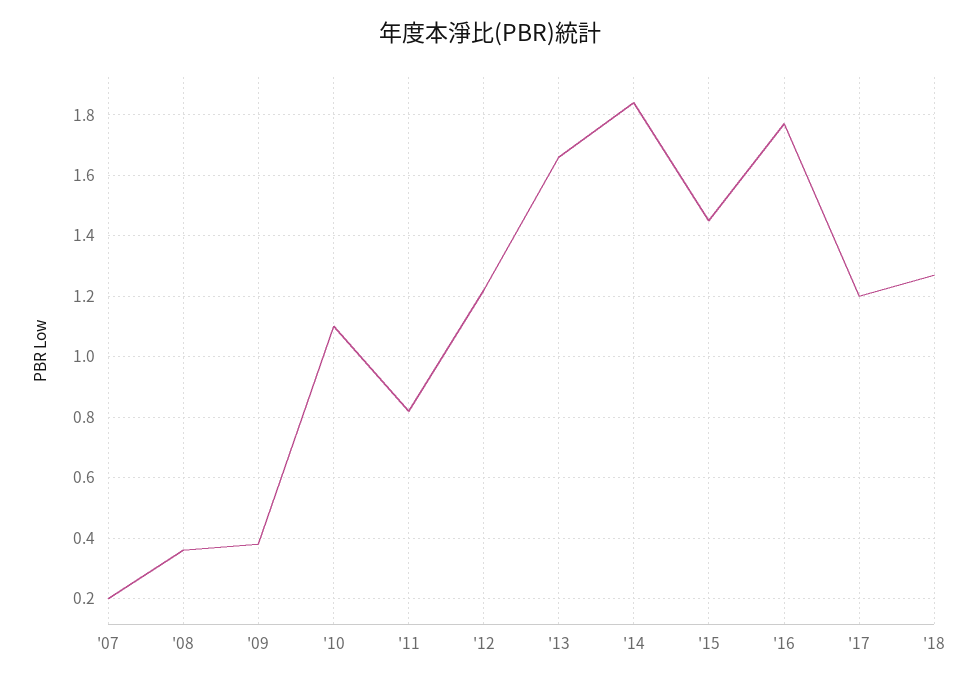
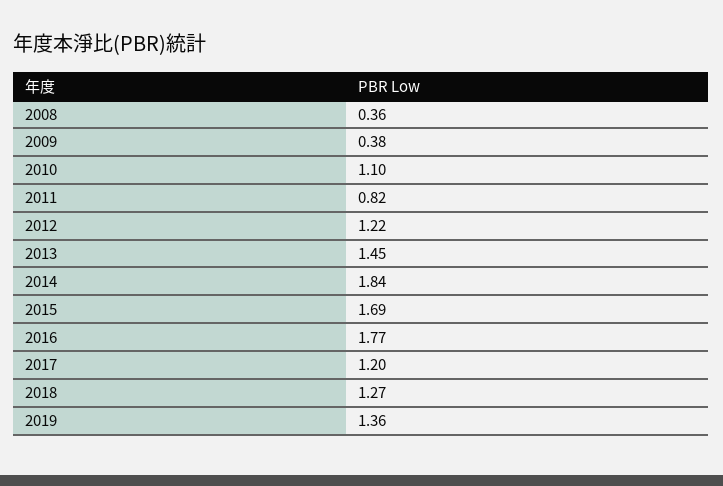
'07: 0.2 -> none
'13: 1.65 -> 1.45
'15: 1.45 -> 1.69
2019: none -> 1.36

